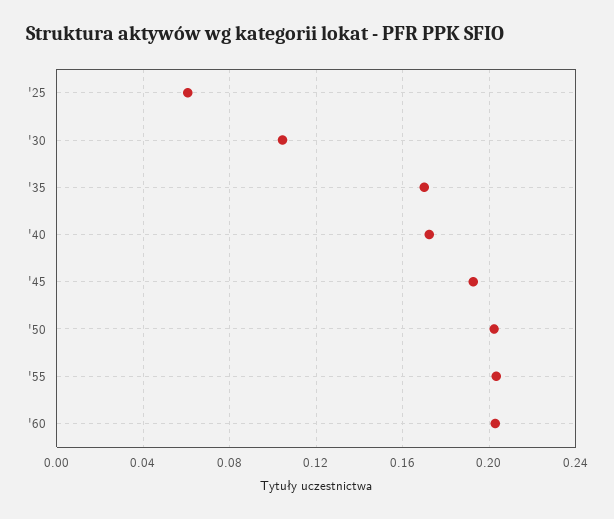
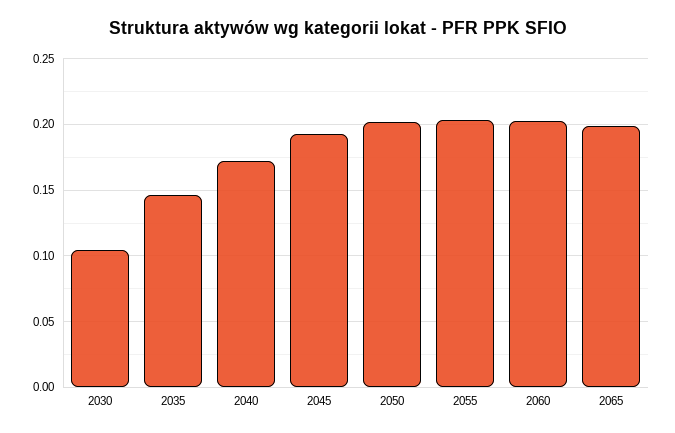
'25: 0.06 -> none
'35: 0.17 -> 0.145
2065: none -> 0.2

